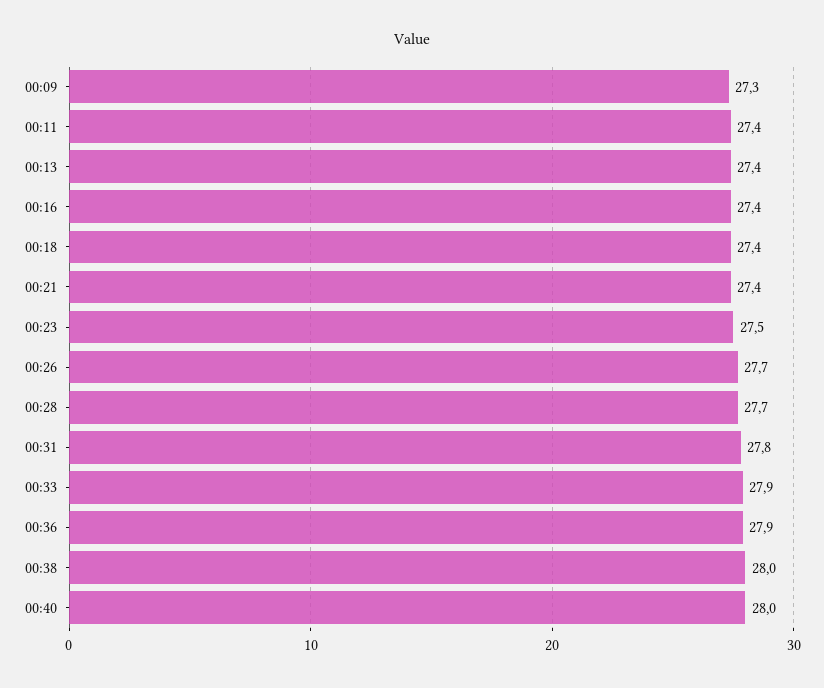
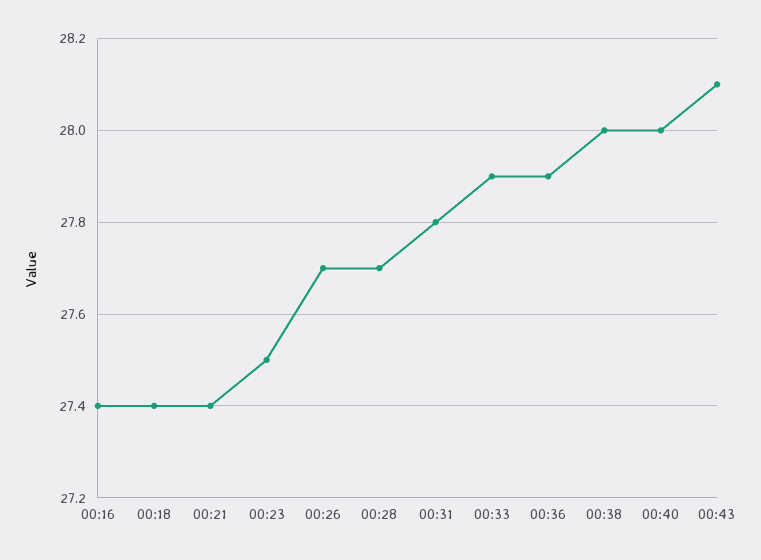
00:09: 27.3 -> none
00:11: 27.4 -> none
00:13: 27.4 -> none
00:43: none -> 28.1

